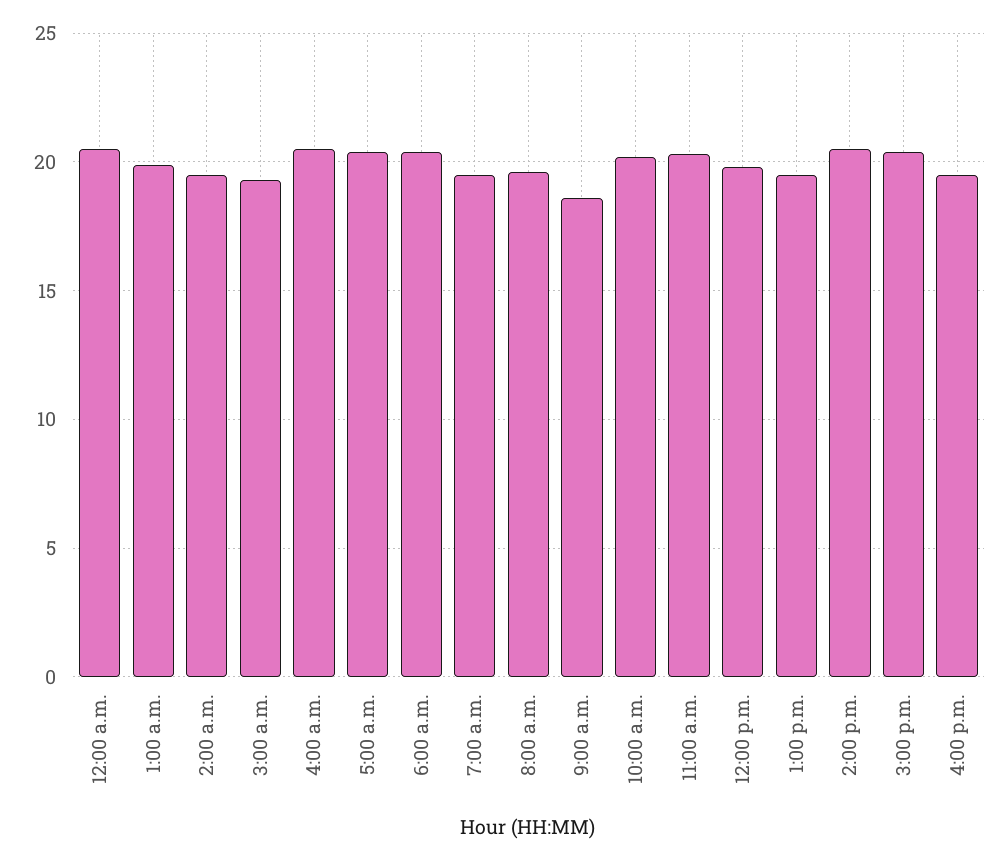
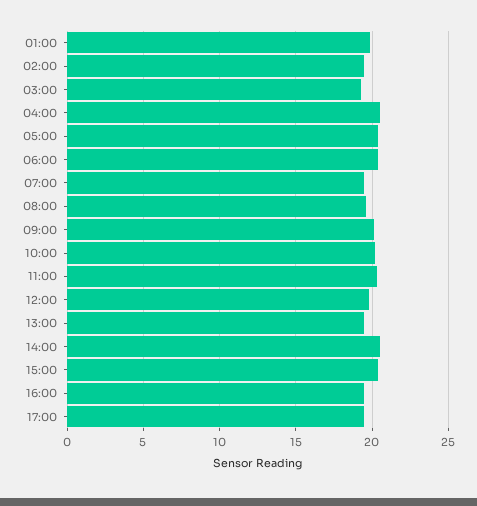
12:00 a.m.: 20.5 -> none
9:00 a.m.: 18.5 -> 20
17:00: none -> 19.5

